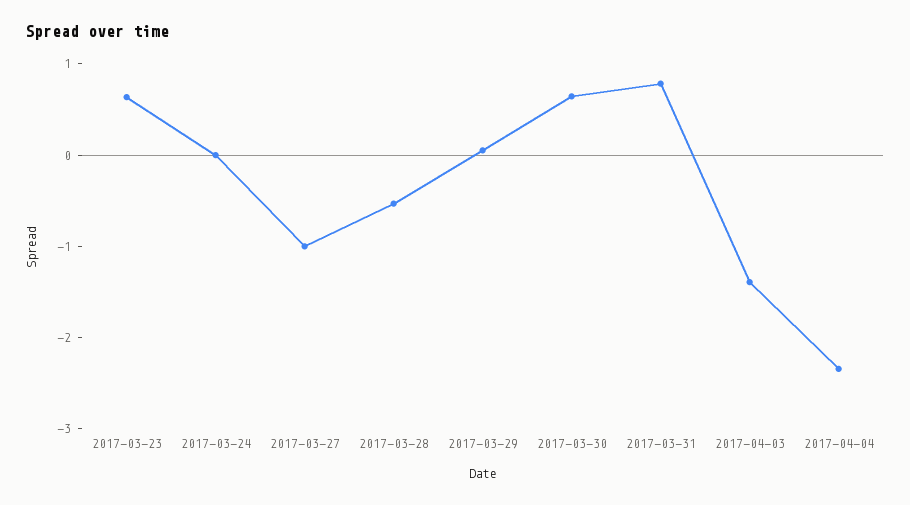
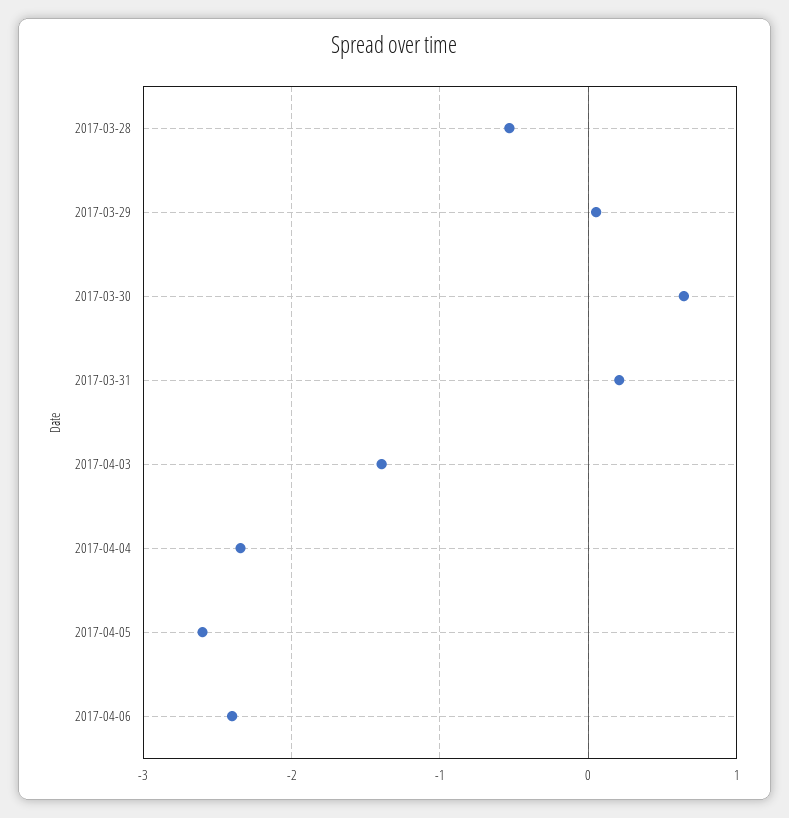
2017-03-23: 0.6 -> none
2017-03-24: 0 -> none
2017-03-27: -1 -> none
2017-03-31: 0.8 -> 0.2
2017-04-05: none -> -2.6
2017-04-06: none -> -2.4

